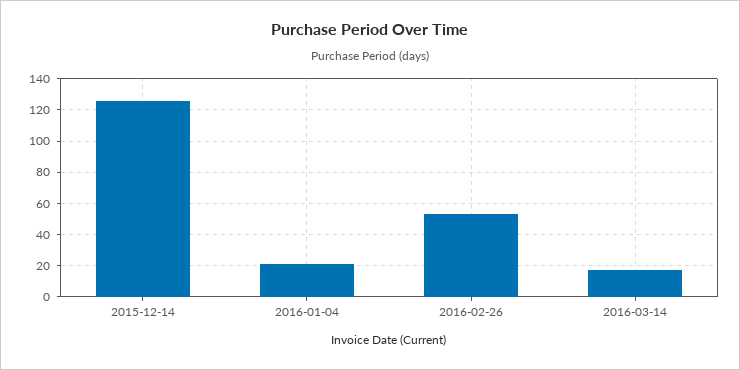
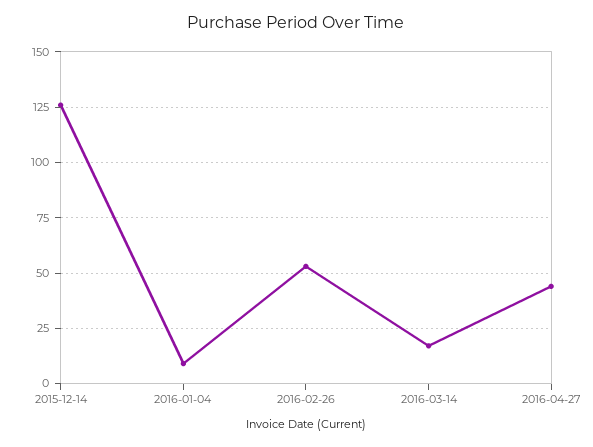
2016-01-04: 20 -> 10
2016-04-27: none -> 45

